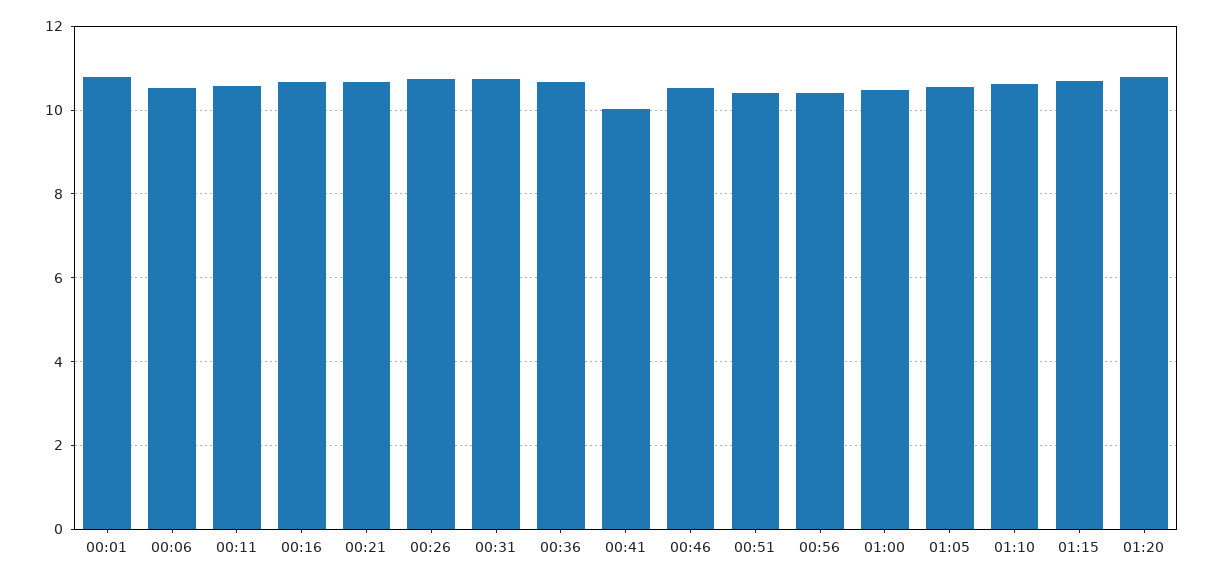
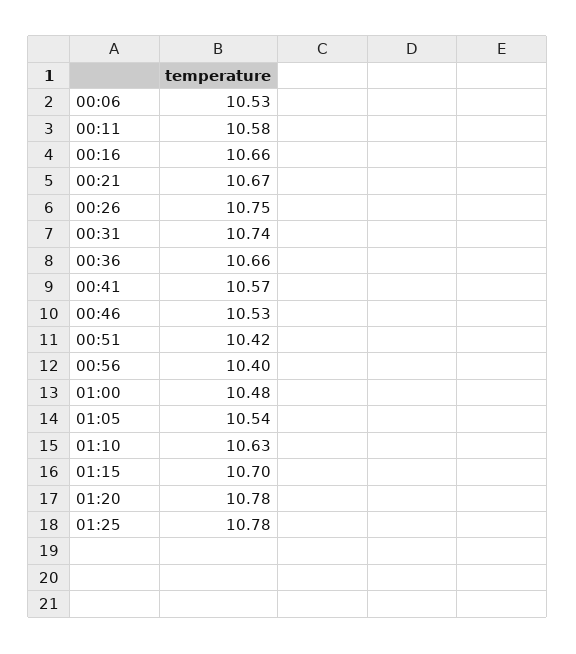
00:01: 10.8 -> none
00:41: 10 -> 10.57
01:25: none -> 10.78

